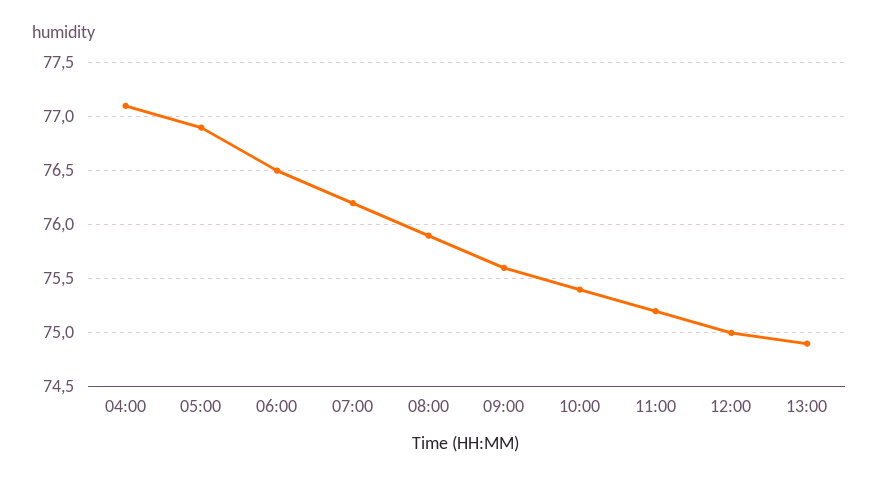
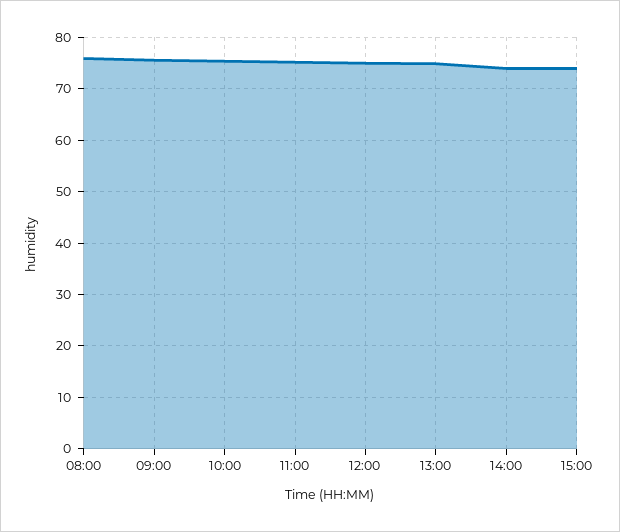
04:00: 77.1 -> none
05:00: 76.9 -> none
06:00: 76.5 -> none
07:00: 76.2 -> none
14:00: none -> 74
15:00: none -> 74

